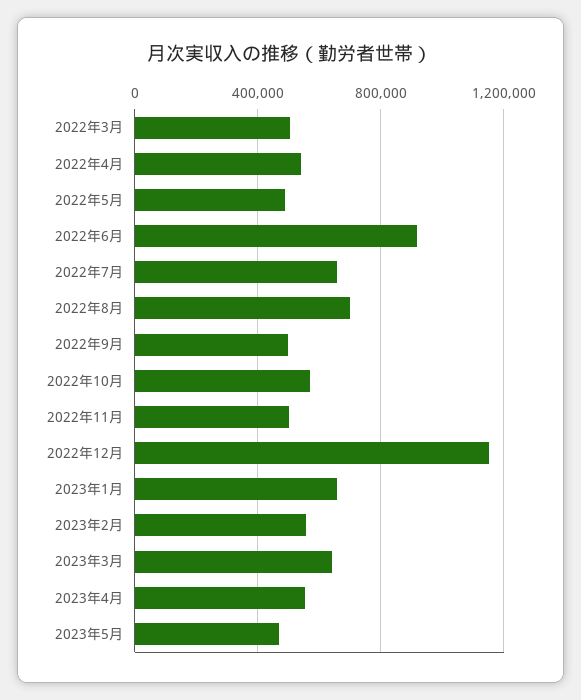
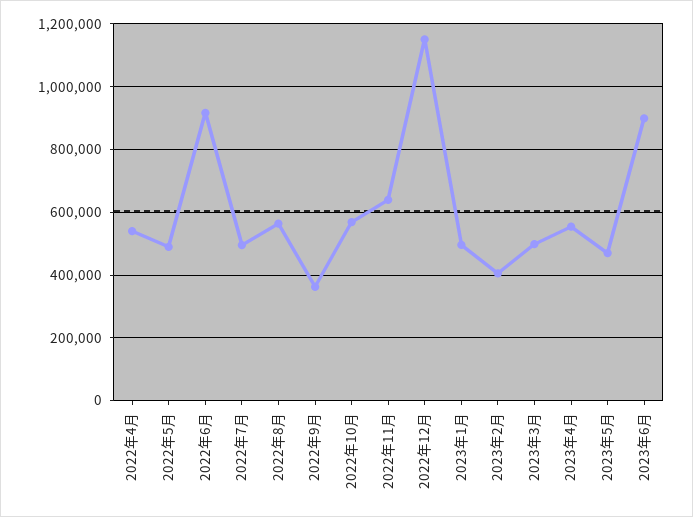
2022年3月: 500000 -> none
2022年7月: 650000 -> 500000
2022年8月: 700000 -> 560000
2022年9月: 500000 -> 360000
2022年11月: 500000 -> 640000
2023年1月: 650000 -> 500000
2023年2月: 550000 -> 400000
2023年3月: 650000 -> 500000
2023年6月: none -> 900000

